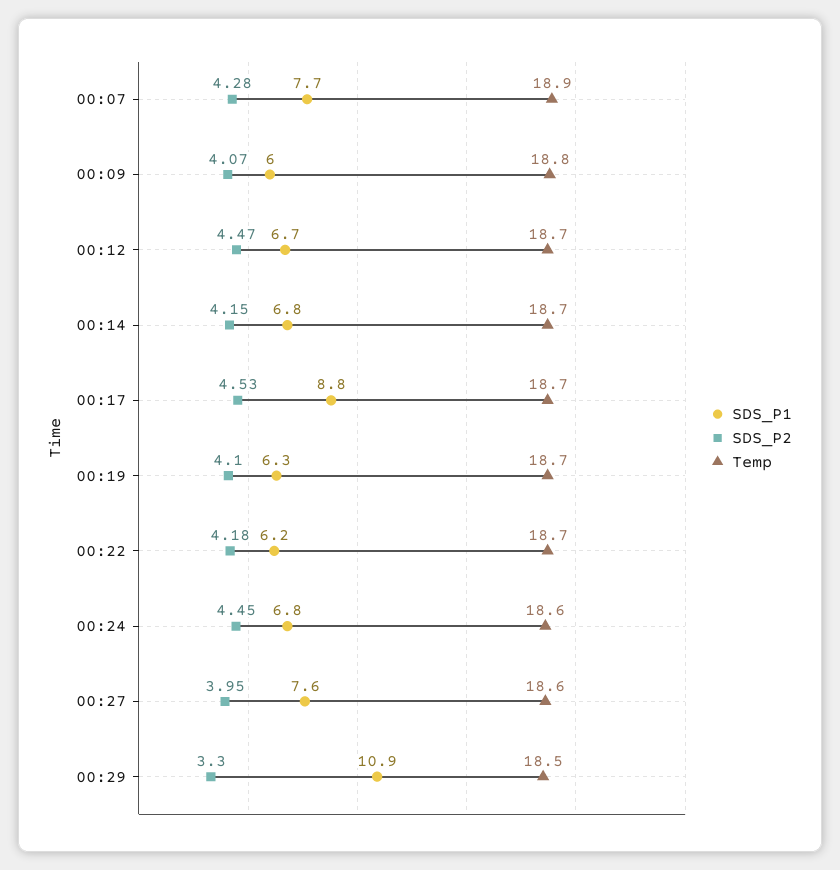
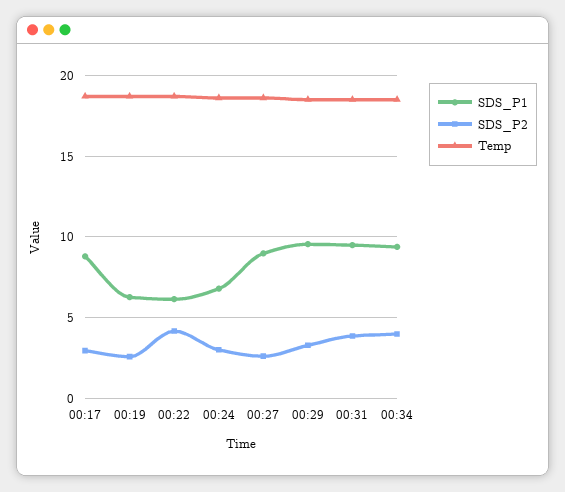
SDS_P1, 00:07: 7.7 -> none
SDS_P2, 00:07: 4.28 -> none
Temp, 00:07: 18.9 -> none
SDS_P1, 00:09: 6 -> none
SDS_P2, 00:09: 4.07 -> none
Temp, 00:09: 18.8 -> none
SDS_P1, 00:12: 6.7 -> none
SDS_P2, 00:12: 4.47 -> none
Temp, 00:12: 18.7 -> none
SDS_P1, 00:14: 6.8 -> none
SDS_P2, 00:14: 4.15 -> none
Temp, 00:14: 18.7 -> none
SDS_P2, 00:17: 4.53 -> 3
SDS_P2, 00:19: 4.1 -> 2.5
SDS_P2, 00:24: 4.45 -> 3
SDS_P1, 00:27: 7.6 -> 9
SDS_P2, 00:27: 3.95 -> 2.5
SDS_P1, 00:29: 10.9 -> 9.5
SDS_P1, 00:31: none -> 9.5
SDS_P2, 00:31: none -> 4
Temp, 00:31: none -> 18.5
SDS_P1, 00:34: none -> 9.5
SDS_P2, 00:34: none -> 4
Temp, 00:34: none -> 18.5

